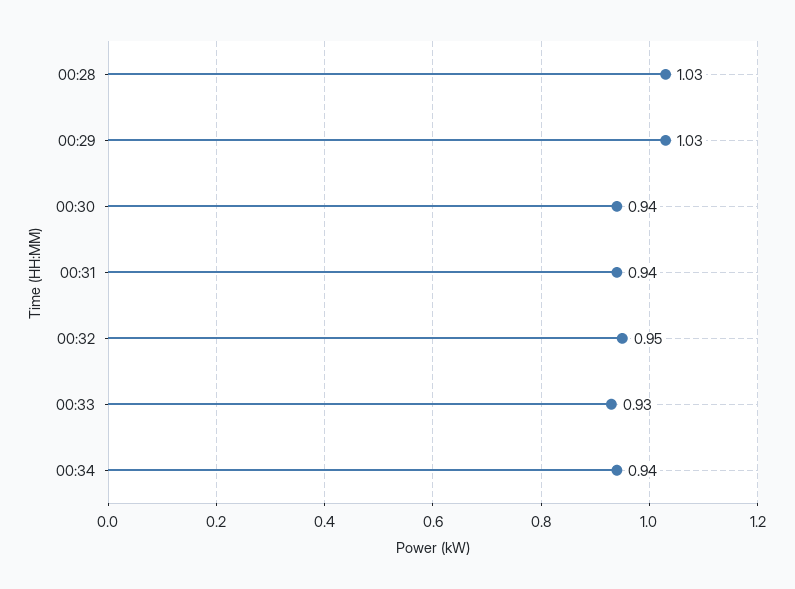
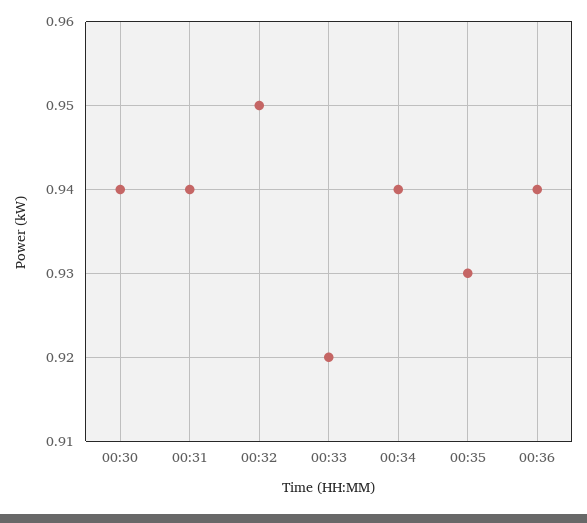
00:28: 1.03 -> none
00:29: 1.03 -> none
00:33: 0.93 -> 0.92
00:35: none -> 0.93
00:36: none -> 0.94

